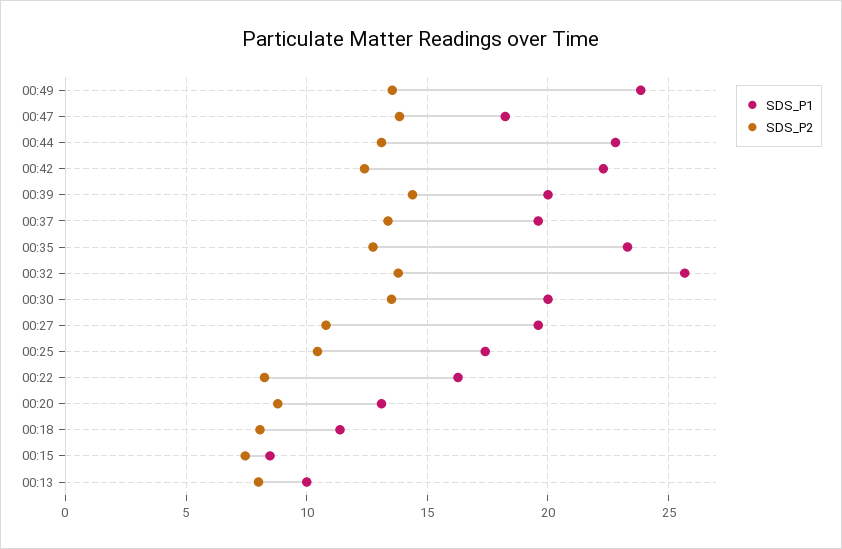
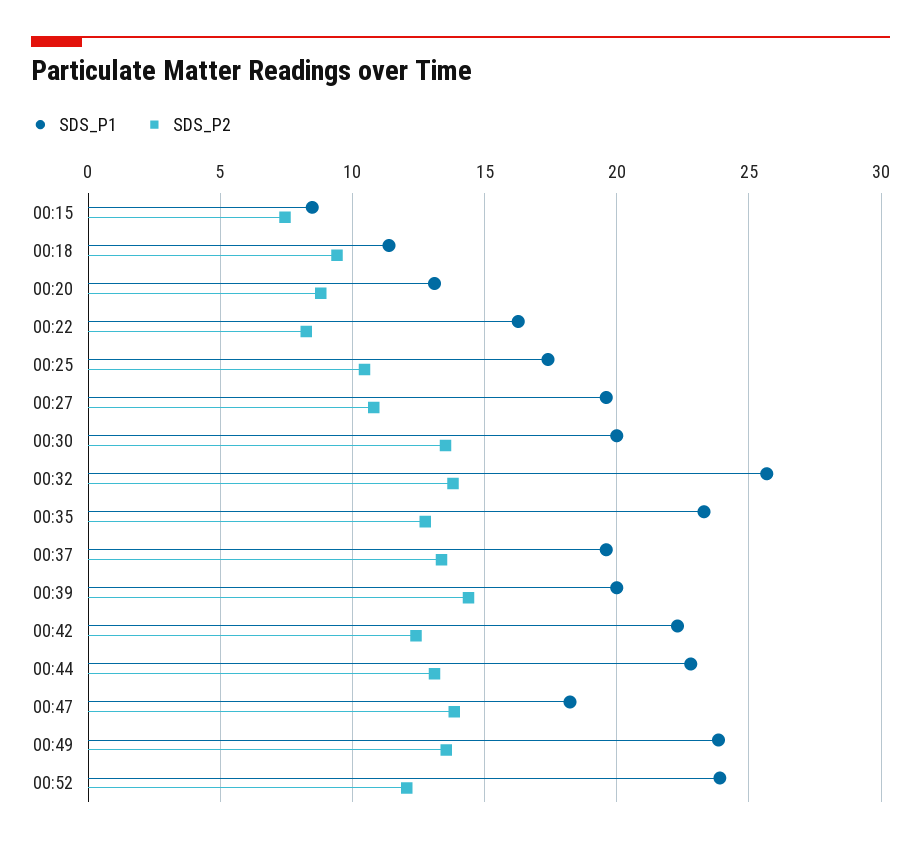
SDS_P2, 00:18: 8 -> 9.5
SDS_P1, 00:13: 10 -> none
SDS_P2, 00:13: 8 -> none
SDS_P1, 00:52: none -> 24
SDS_P2, 00:52: none -> 12

